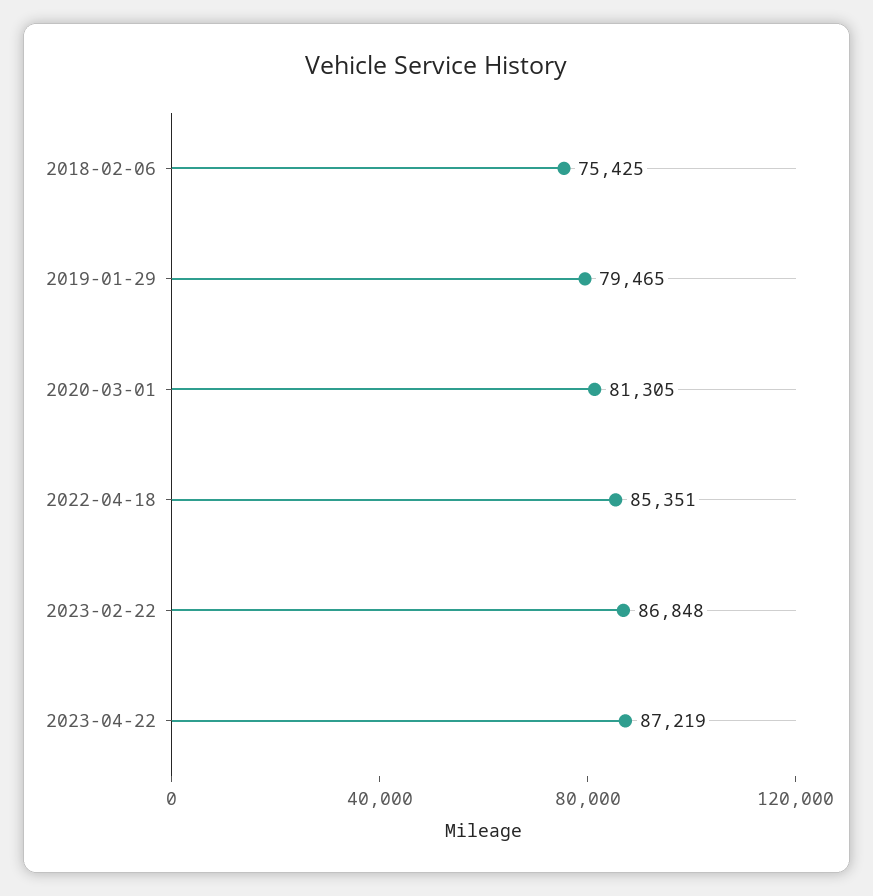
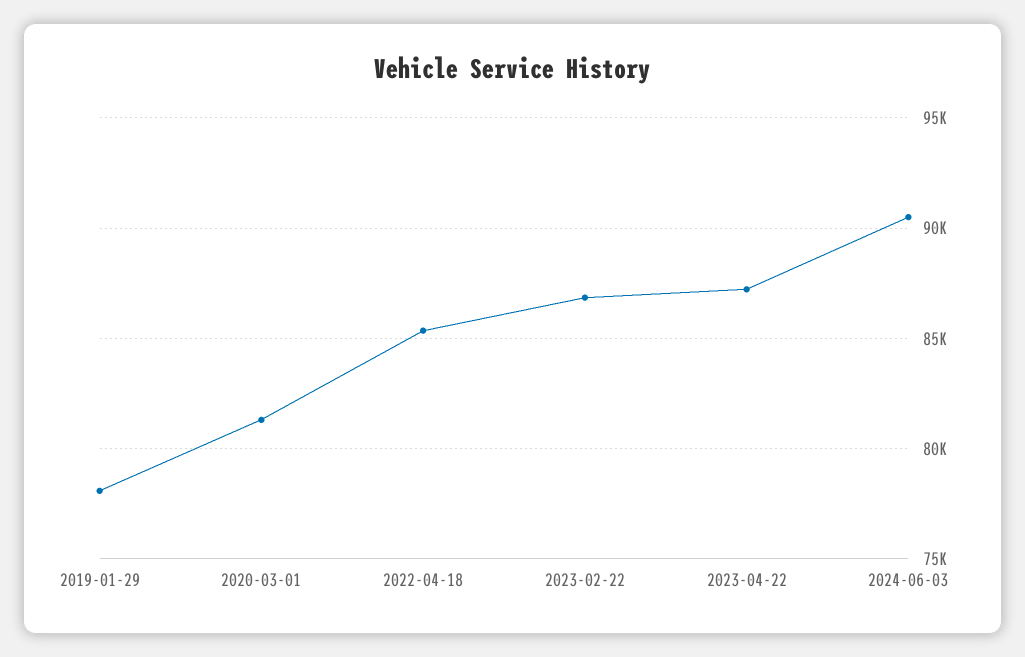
2018-02-06: 75425 -> none
2019-01-29: 79465 -> 78000
2024-06-03: none -> 90500

